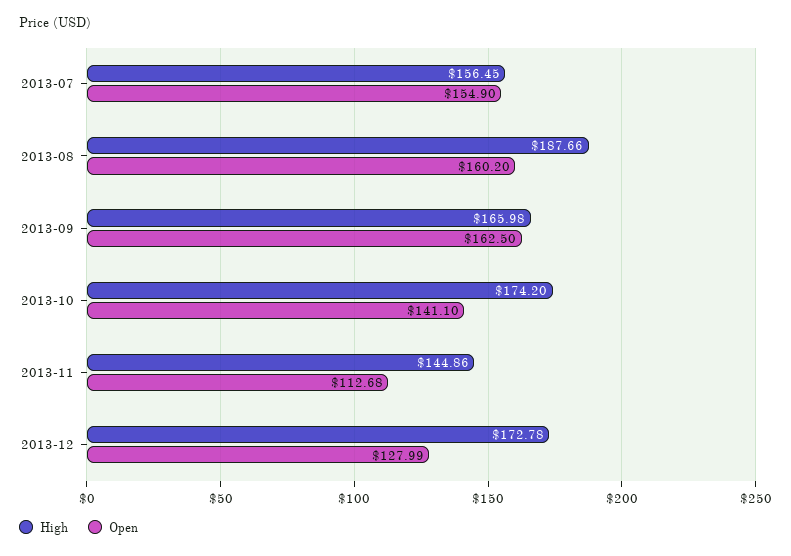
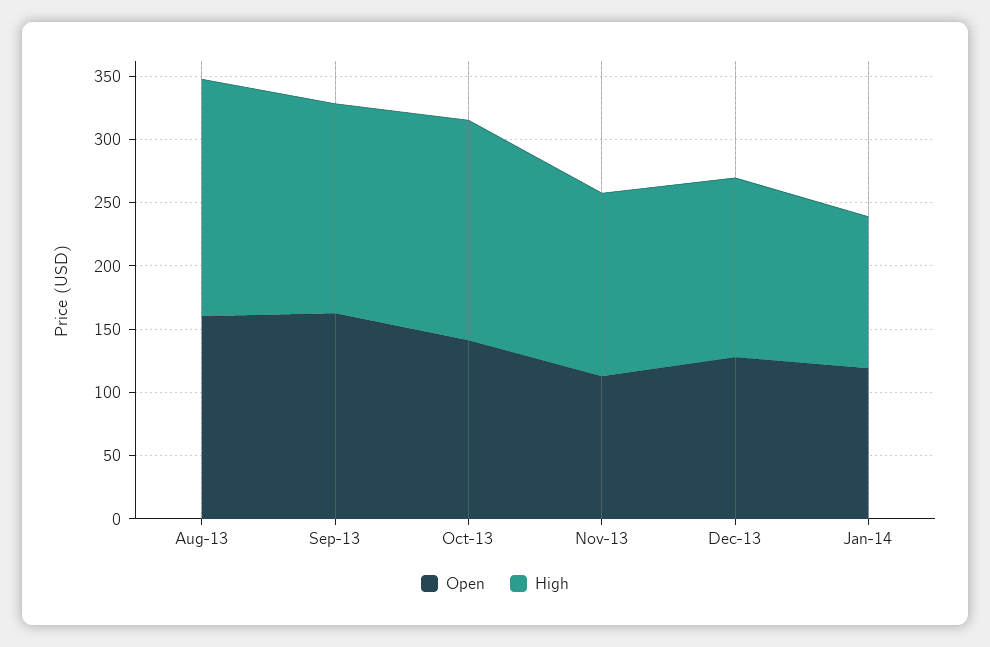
High, 2013-07: 156.45 -> none
Open, 2013-07: 154.9 -> none
High, 2013-12: 172.78 -> 140
Open, Jan-14: none -> 120
High, Jan-14: none -> 120

